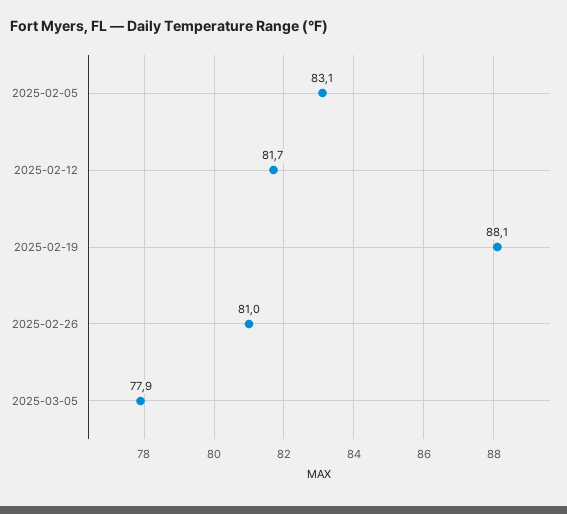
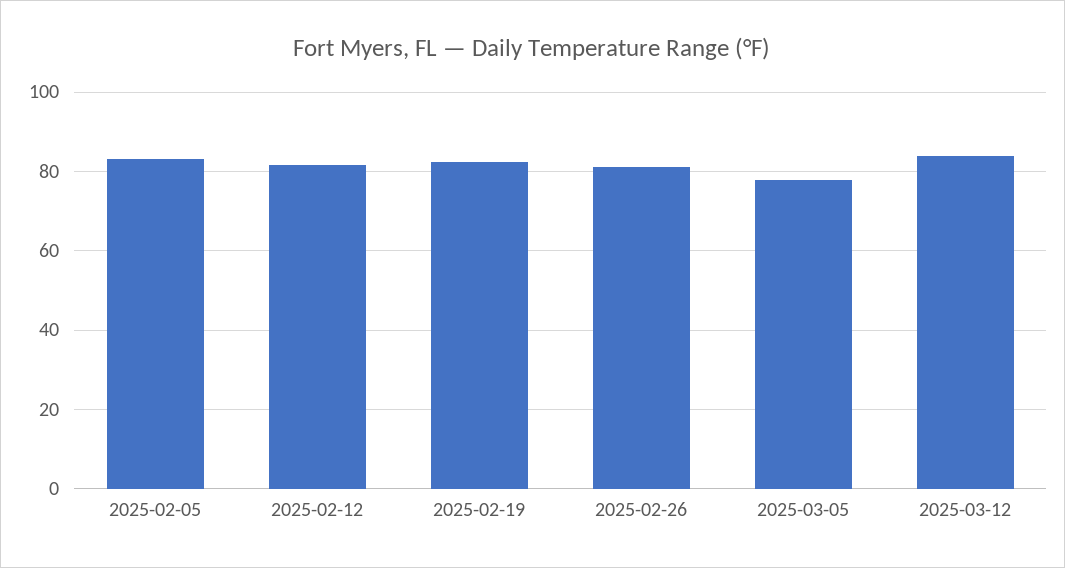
2025-02-19: 88.1 -> 82
2025-03-12: none -> 84

